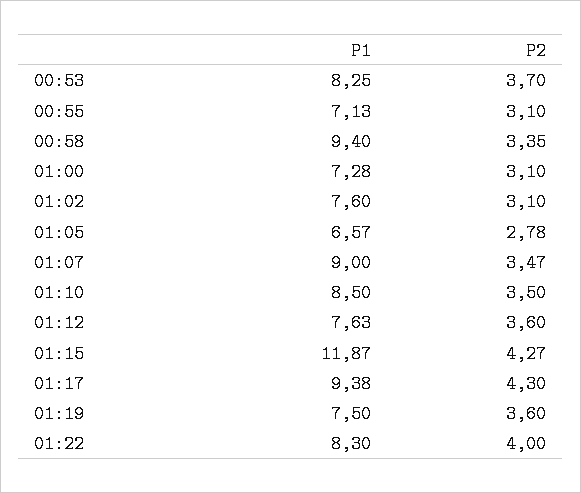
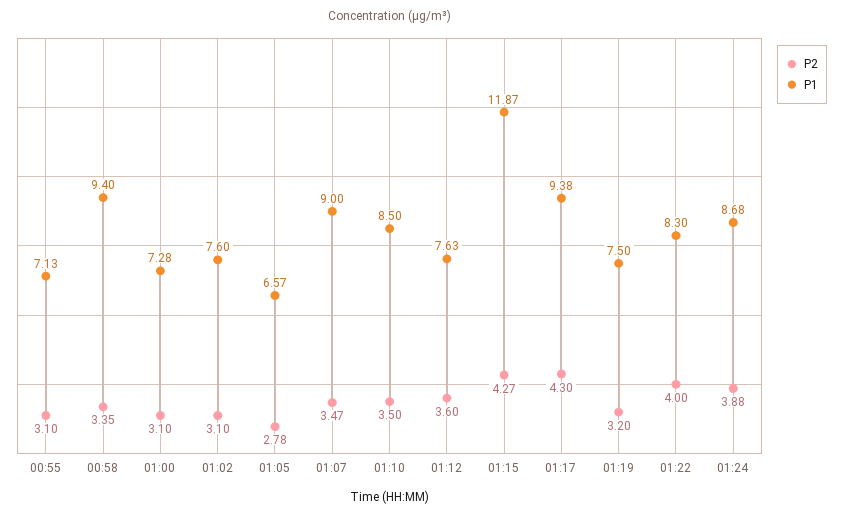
P1, 00:53: 8.25 -> none
P2, 00:53: 3.7 -> none
P2, 01:19: 3.6 -> 3.2
P2, 01:24: none -> 3.88
P1, 01:24: none -> 8.68

